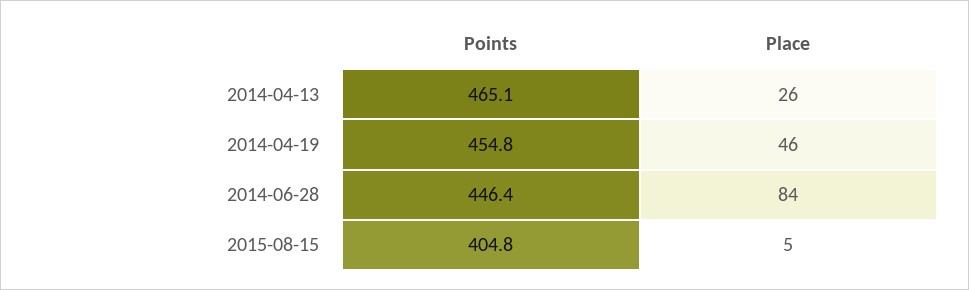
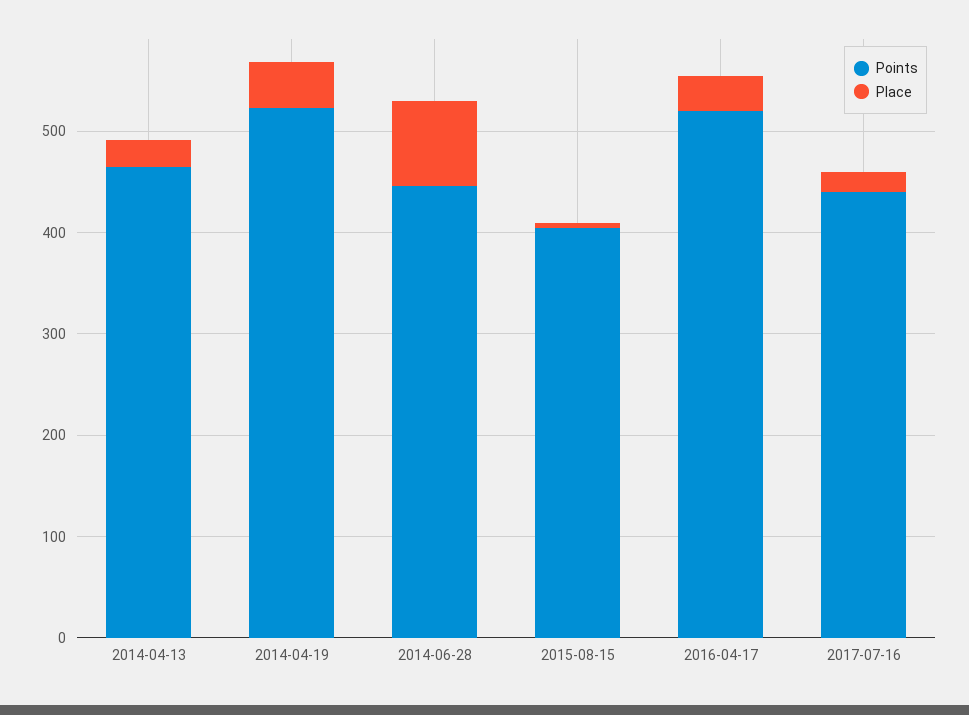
Points, 2014-04-19: 454.8 -> 520
Points, 2016-04-17: none -> 520
Place, 2016-04-17: none -> 40
Points, 2017-07-16: none -> 440
Place, 2017-07-16: none -> 20

